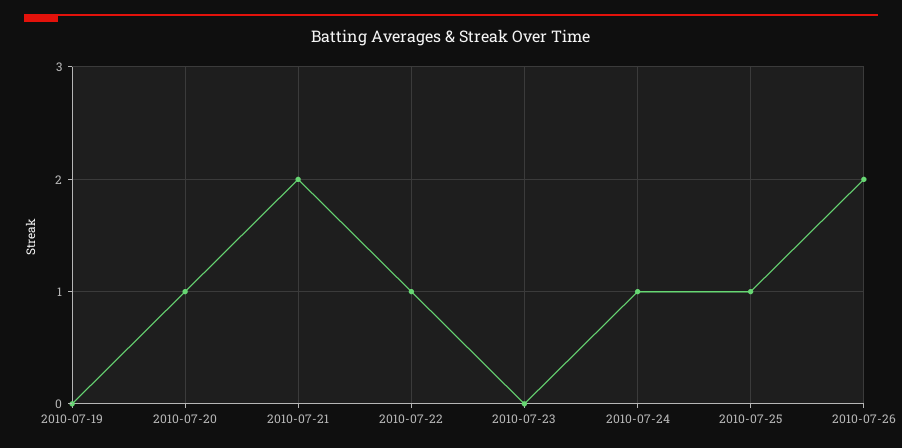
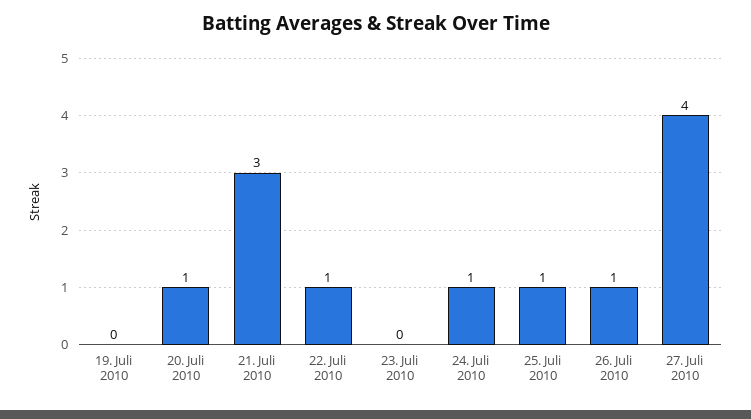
2010-07-21: 2 -> 3
2010-07-26: 2 -> 1
27. Juli 2010: none -> 4

